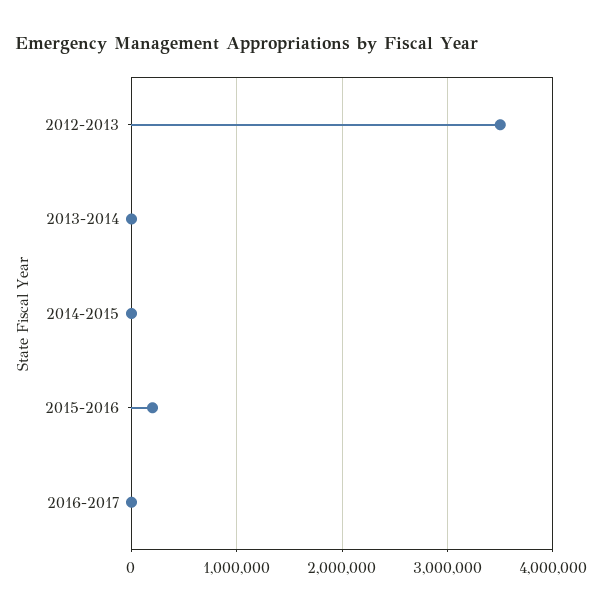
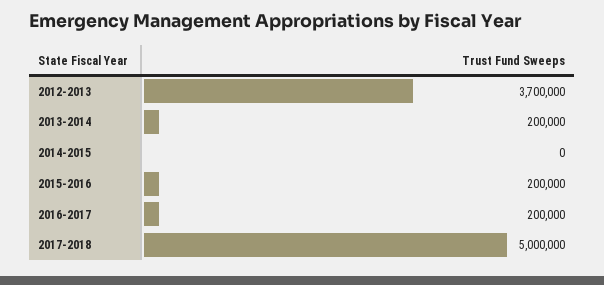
2012-2013: 3500000 -> 3700000
2013-2014: 0 -> 200000
2016-2017: 0 -> 200000
2017-2018: none -> 5000000

